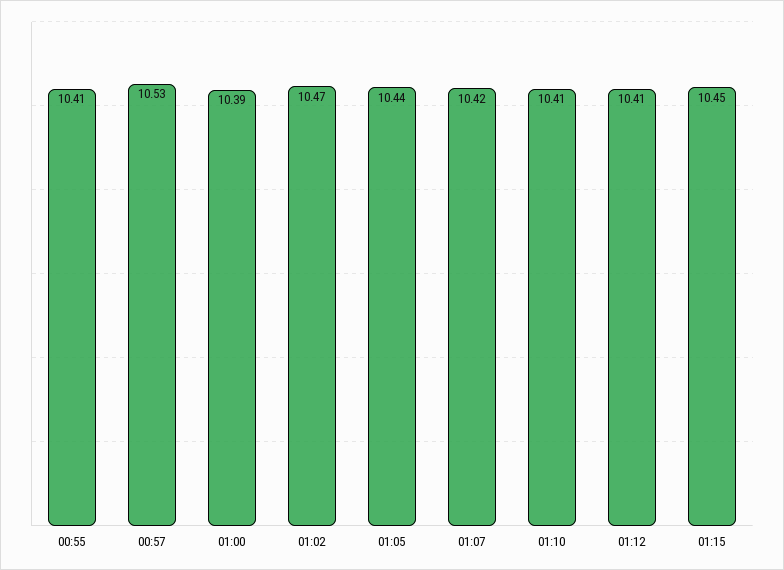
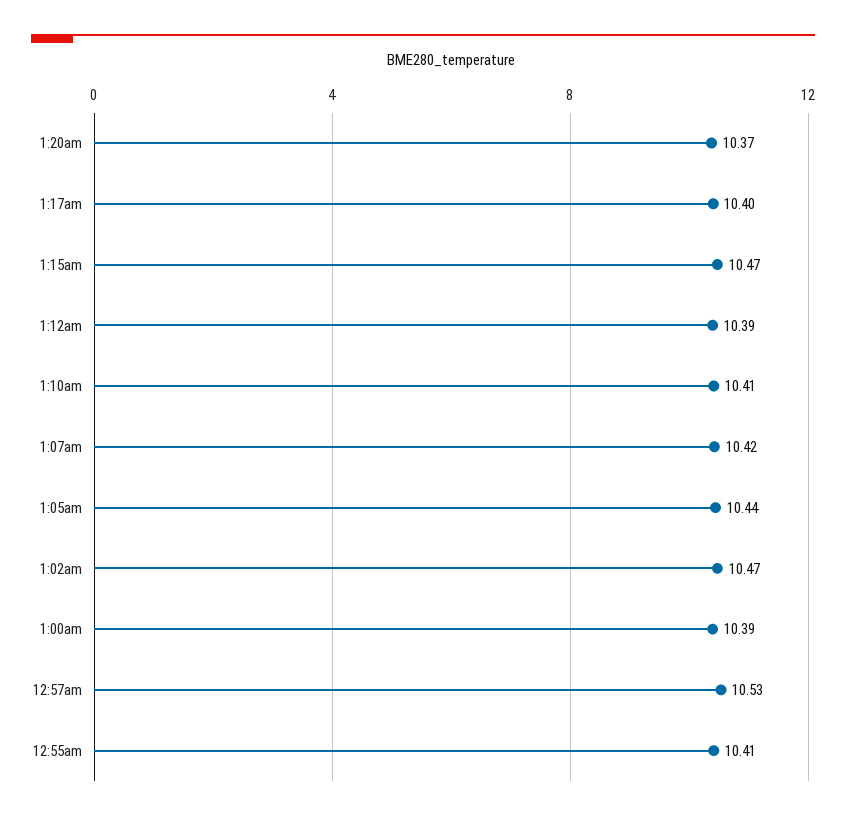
01:12: 10.41 -> 10.39
01:15: 10.45 -> 10.47
1:20am: none -> 10.37
1:17am: none -> 10.4

